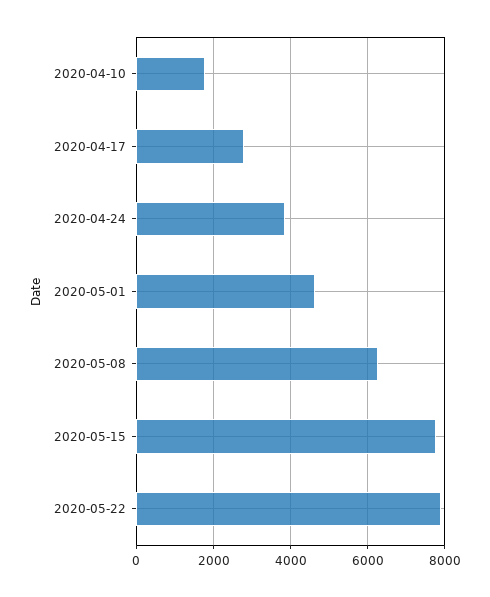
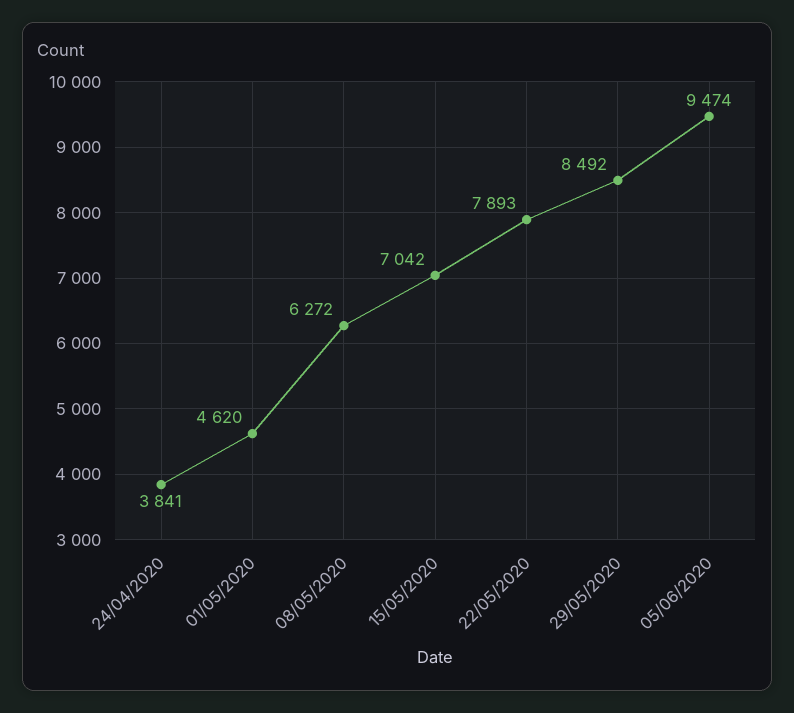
2020-04-10: 1800 -> none
2020-04-17: 2800 -> none
2020-05-15: 7800 -> 7042
29/05/2020: none -> 8492
05/06/2020: none -> 9474

